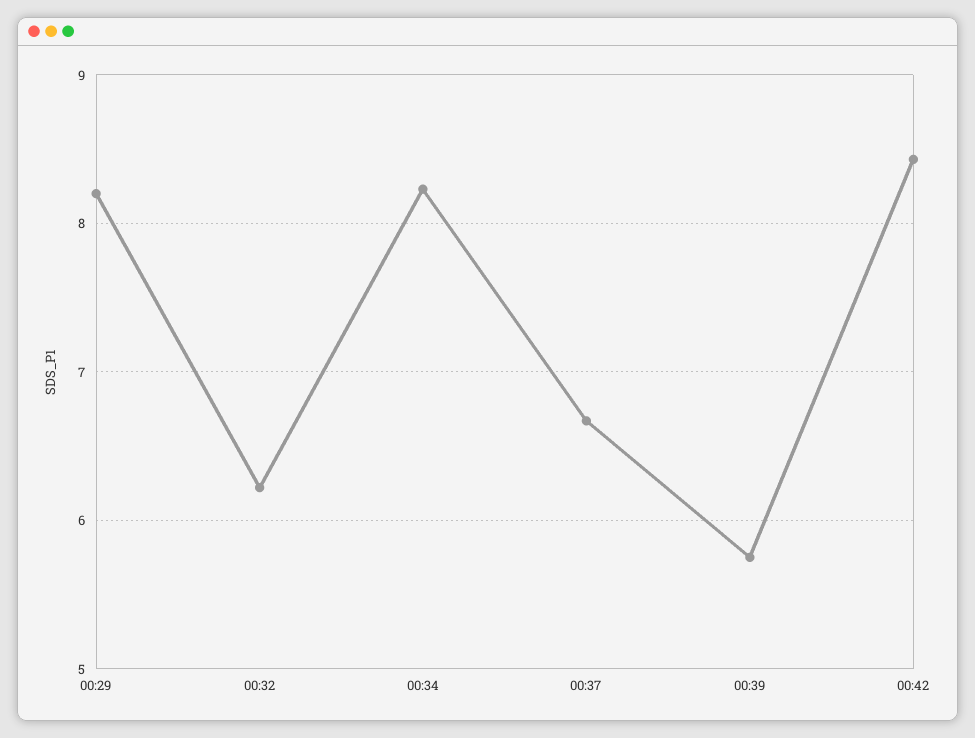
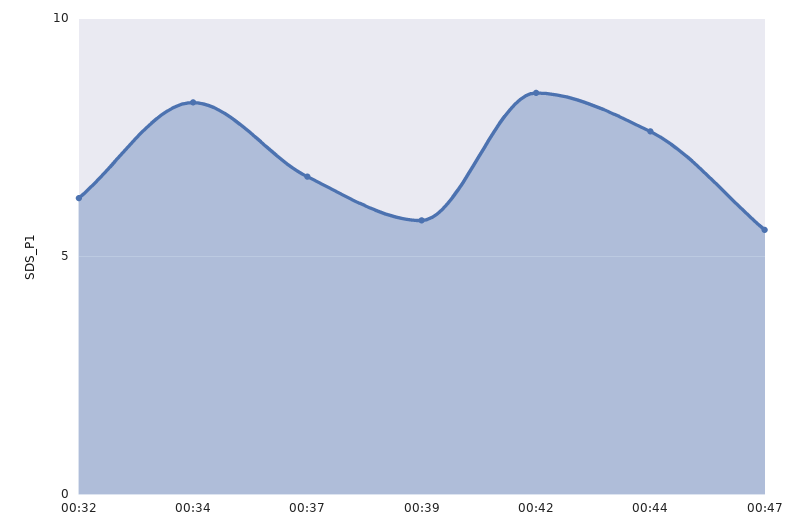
00:29: 8.2 -> none
00:44: none -> 7.5
00:47: none -> 5.5

